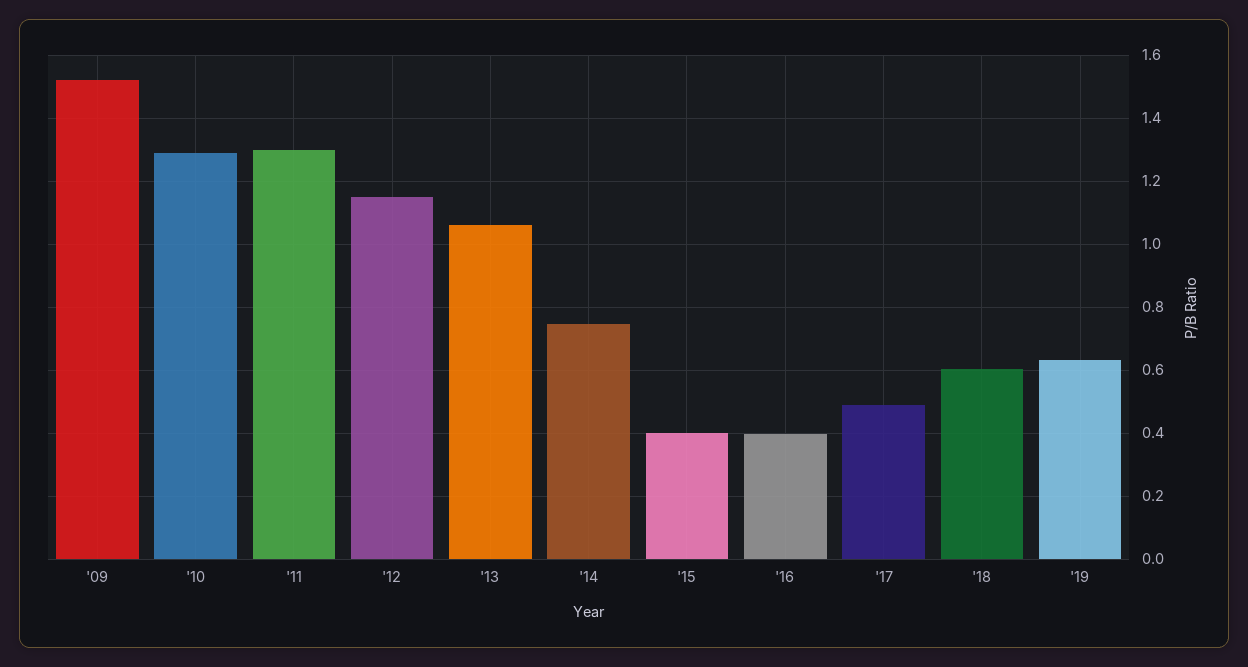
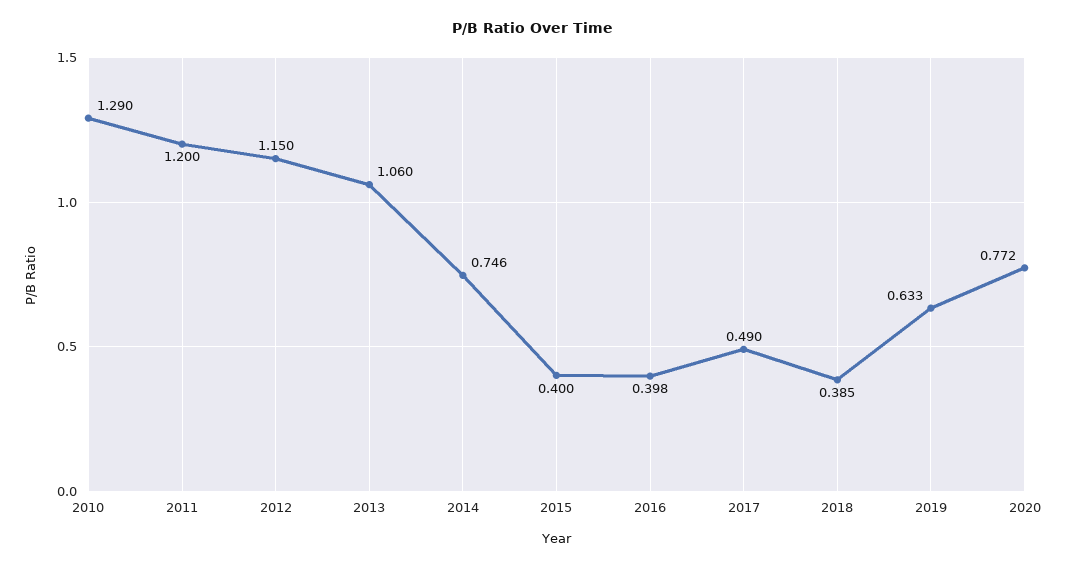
'09: 1.52 -> none
'11: 1.3 -> 1.2
'18: 0.6 -> 0.385
2020: none -> 0.772

